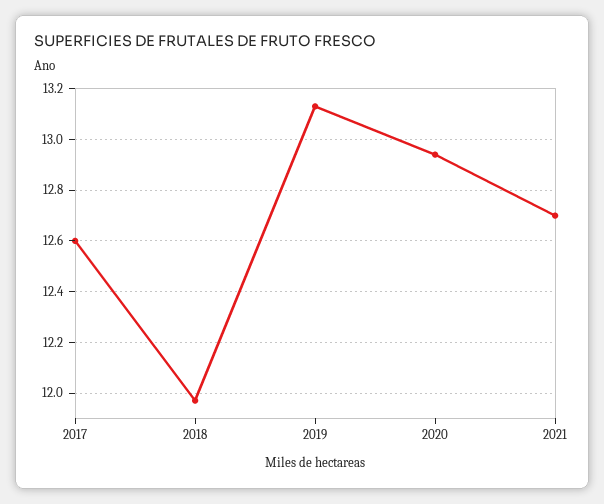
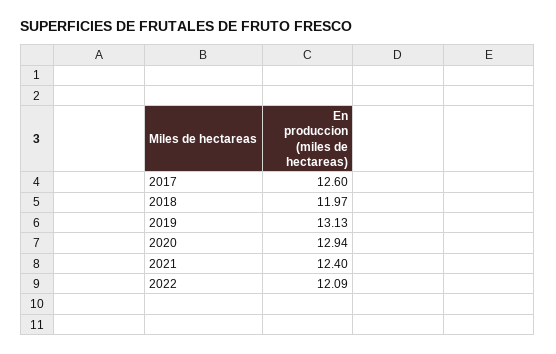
2021: 12.7 -> 12.4
2022: none -> 12.09

